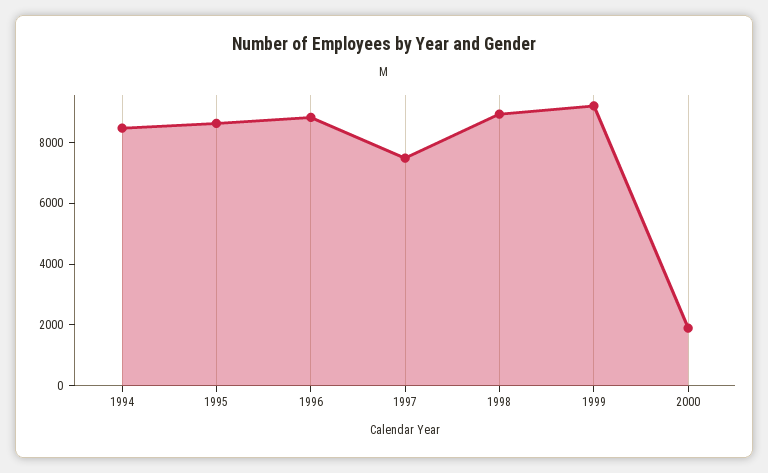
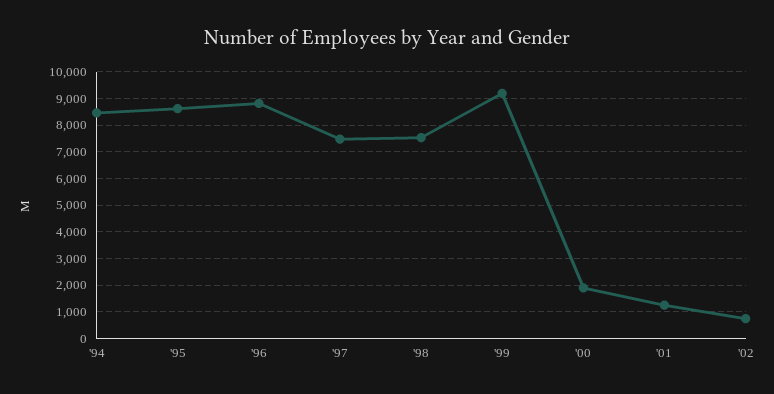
1998: 9000 -> 7500
'01: none -> 1250
'02: none -> 750

